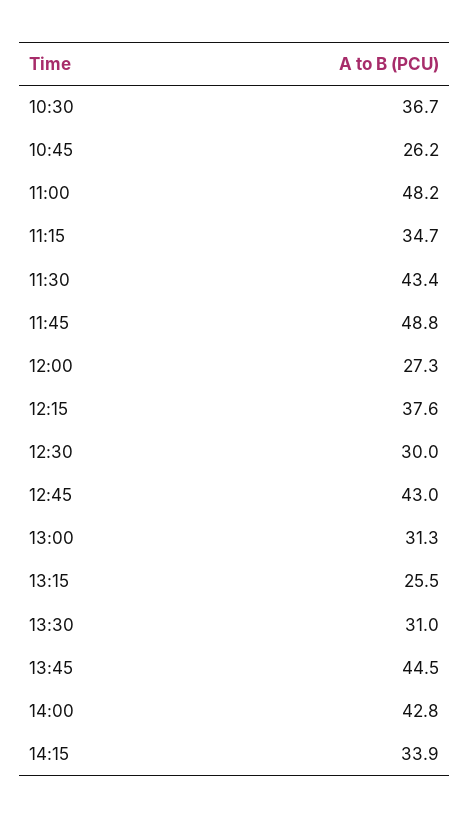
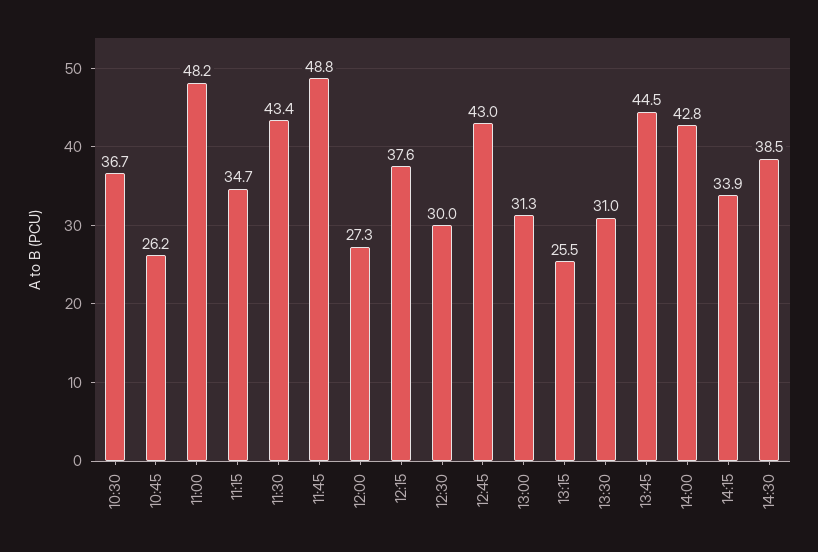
14:30: none -> 38.5

